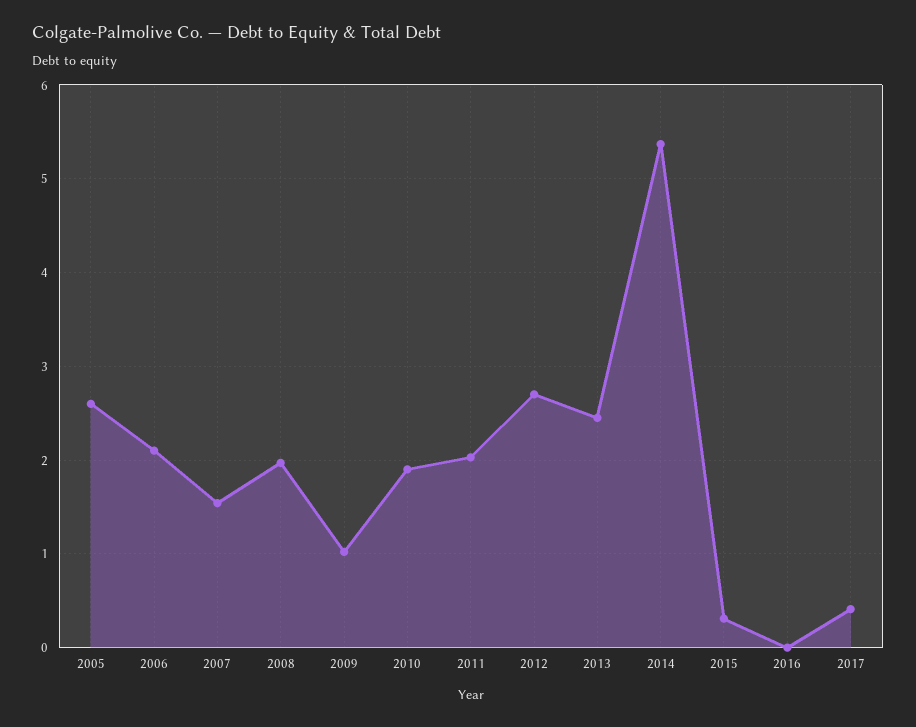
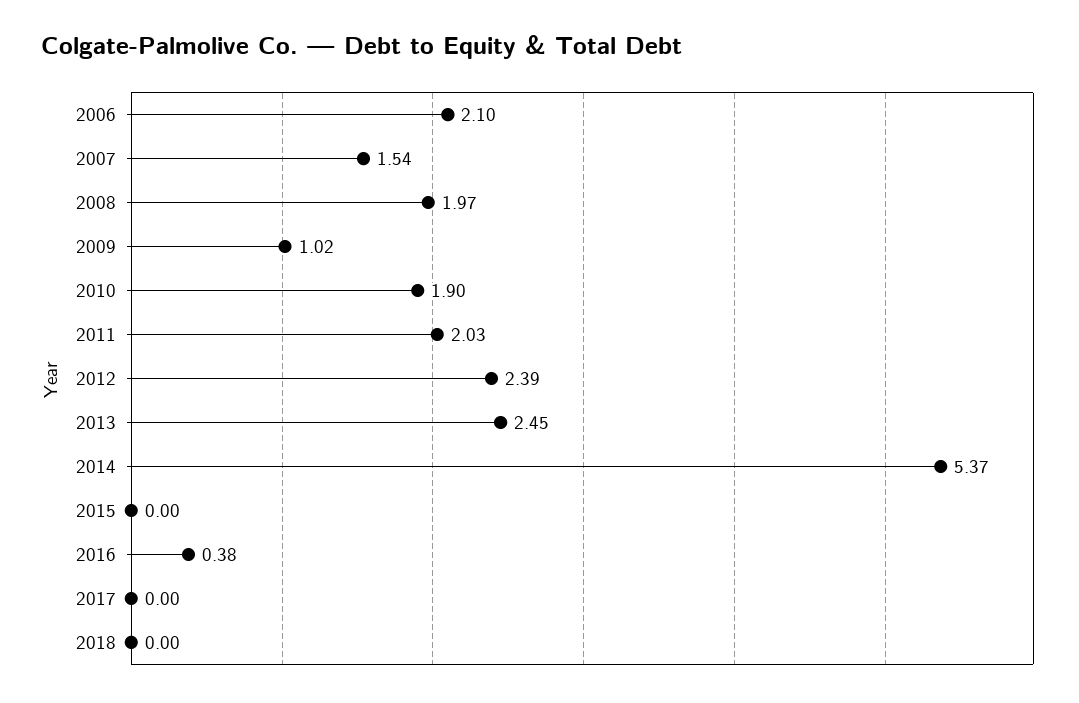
2005: 2.6 -> none
2012: 2.7 -> 2.39
2015: 0.3 -> 0
2016: 0 -> 0.38
2017: 0.4 -> 0
2018: none -> 0

